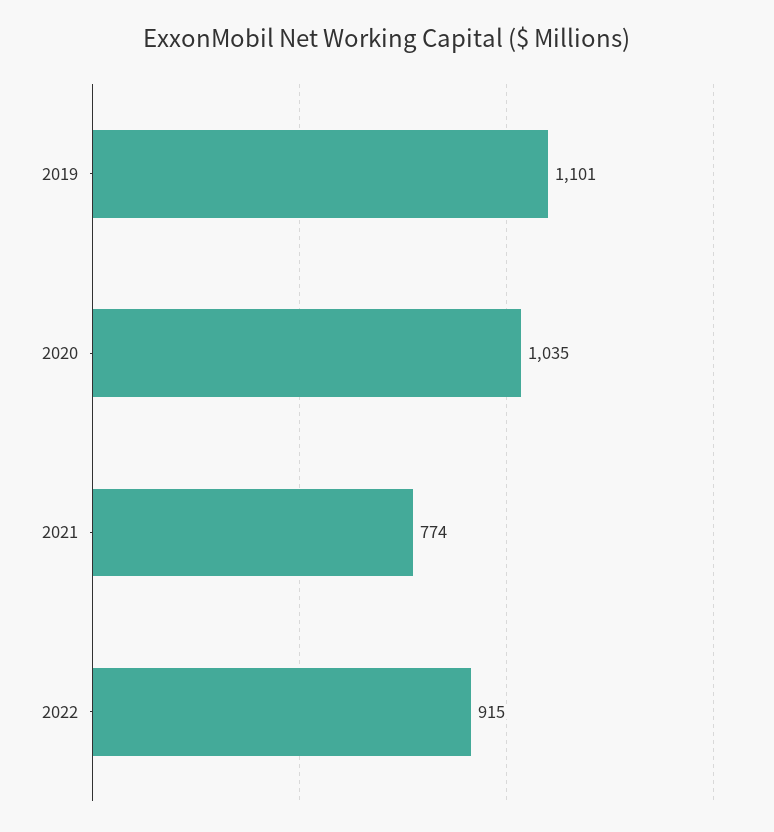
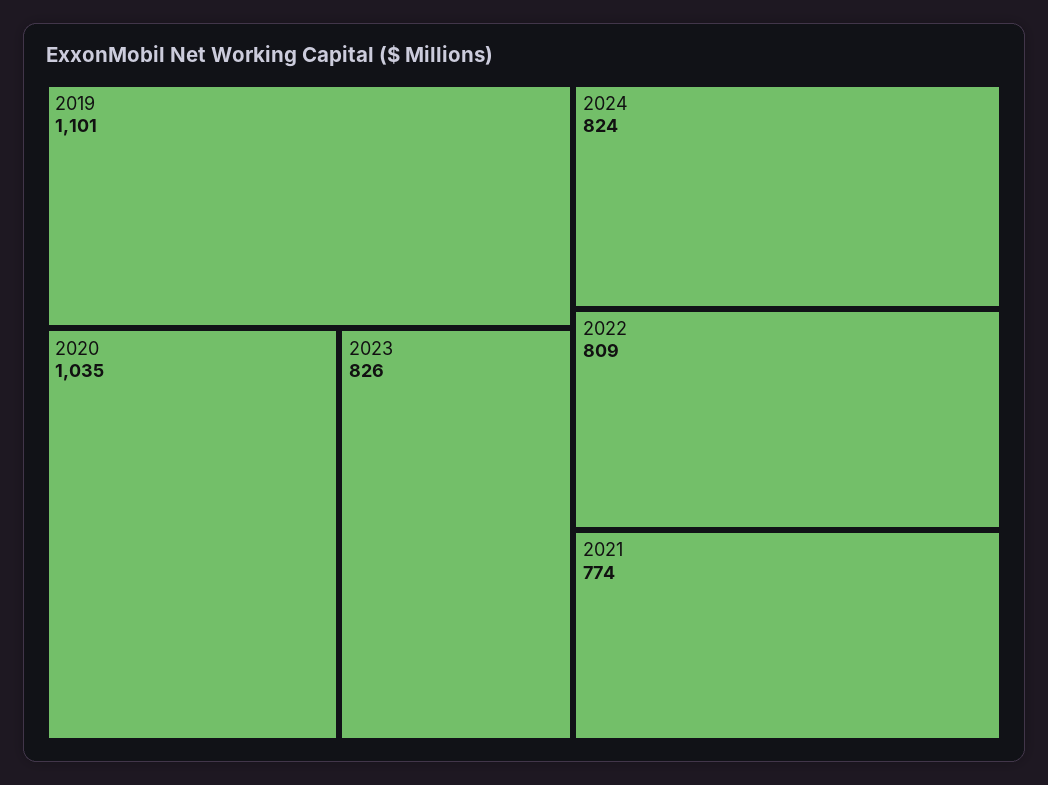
2022: 915 -> 809
2023: none -> 826
2024: none -> 824

